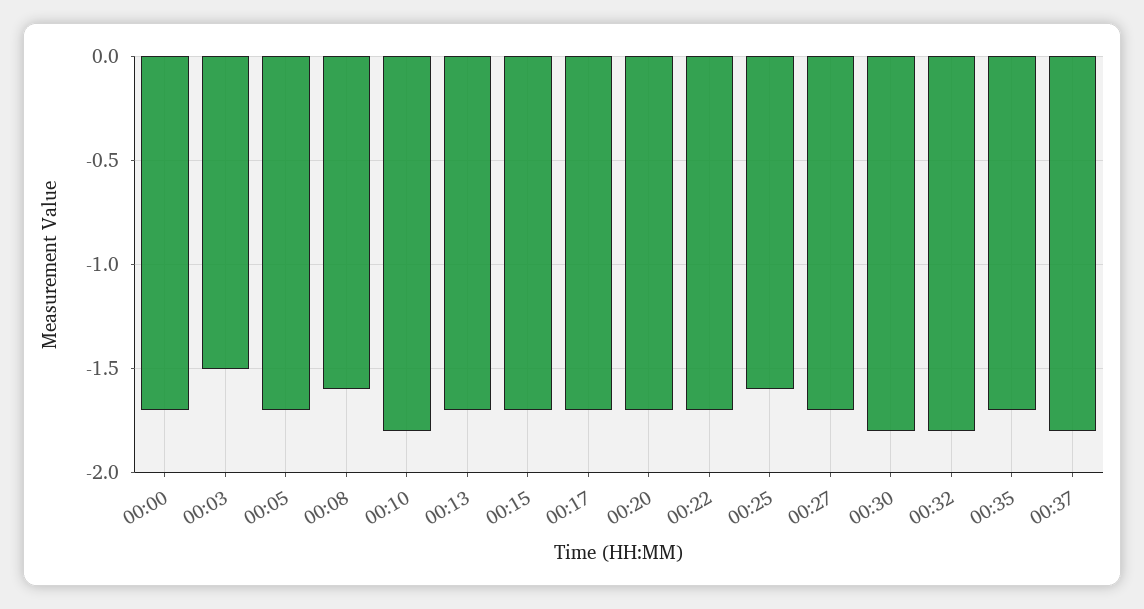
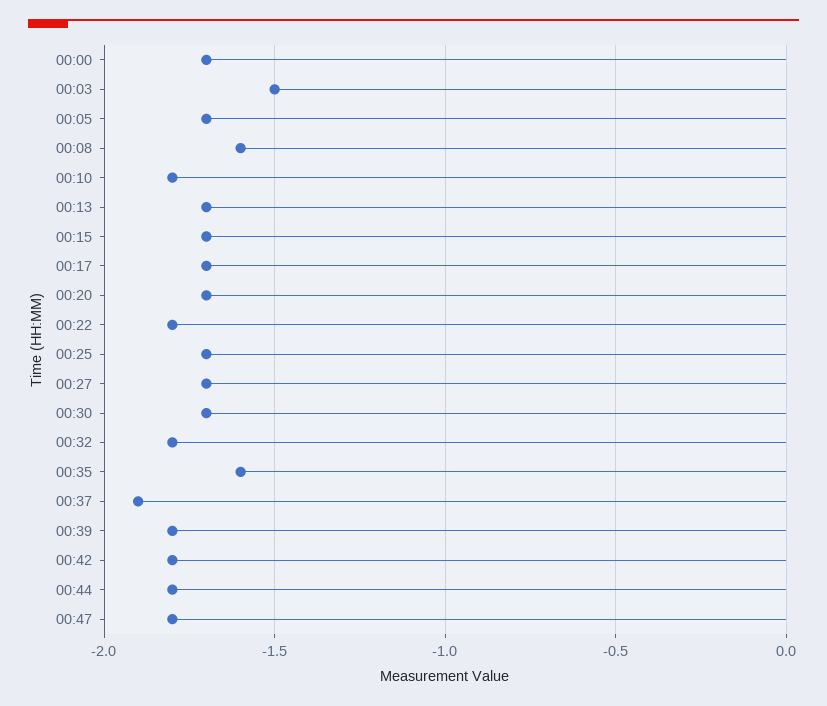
00:22: -1.7 -> -1.8
00:25: -1.6 -> -1.7
00:30: -1.8 -> -1.7
00:35: -1.7 -> -1.6
00:37: -1.8 -> -1.9
00:39: none -> -1.8
00:42: none -> -1.8
00:44: none -> -1.8
00:47: none -> -1.8

